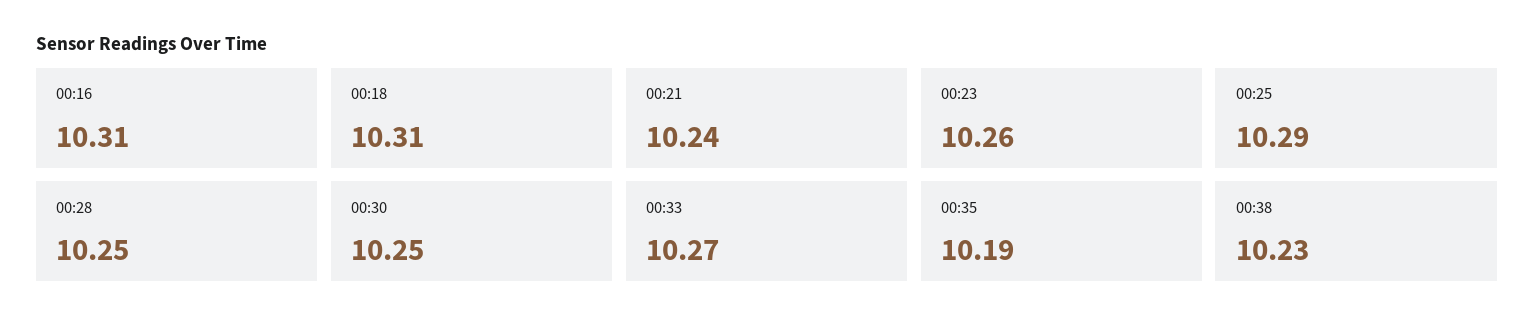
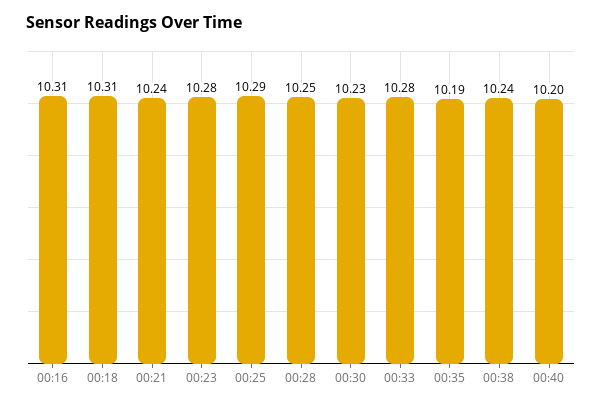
00:23: 10.26 -> 10.28
00:30: 10.25 -> 10.23
00:33: 10.27 -> 10.28
00:38: 10.23 -> 10.24
00:40: none -> 10.2

